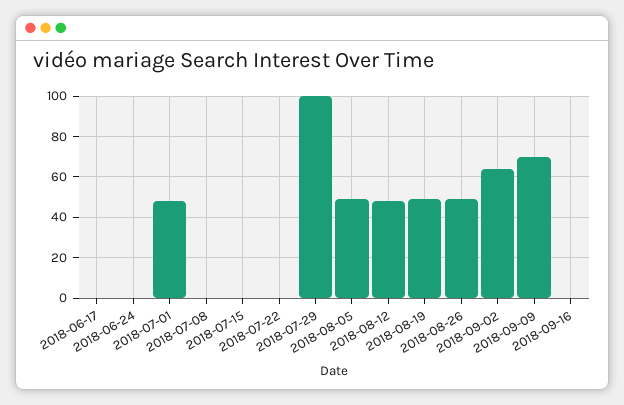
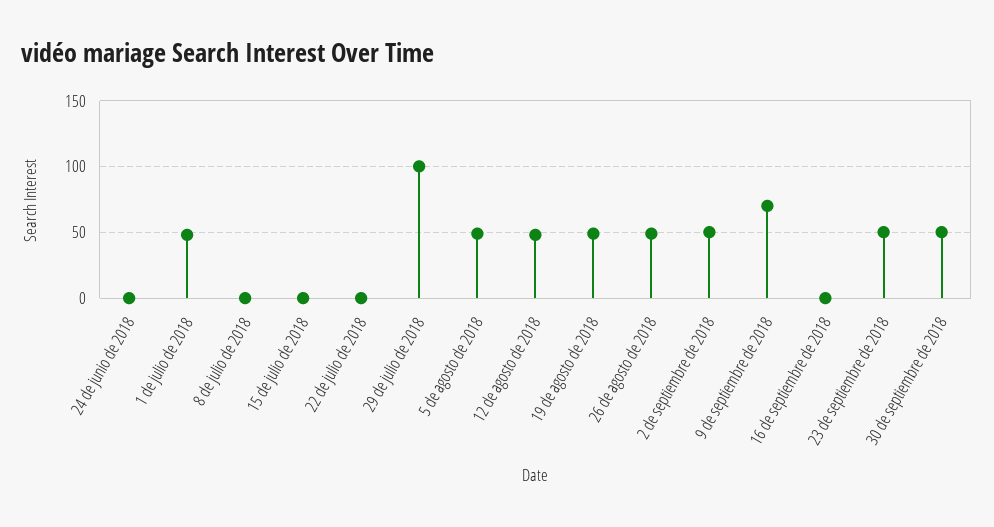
2018-06-17: 0 -> none
2018-09-02: 65 -> 50
23 de septiembre de 2018: none -> 50
30 de septiembre de 2018: none -> 50

